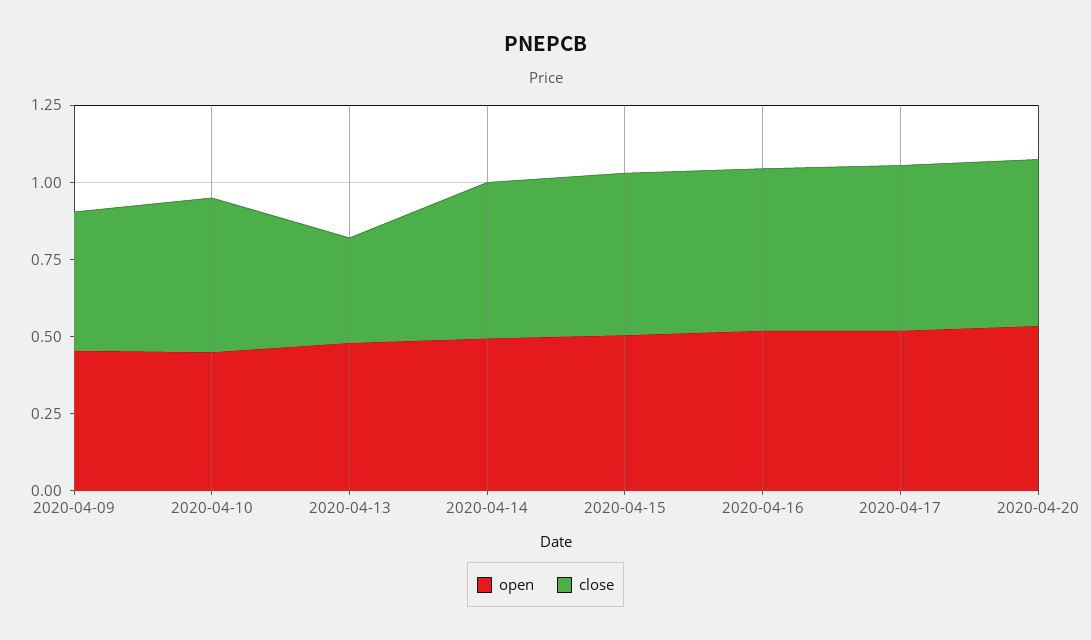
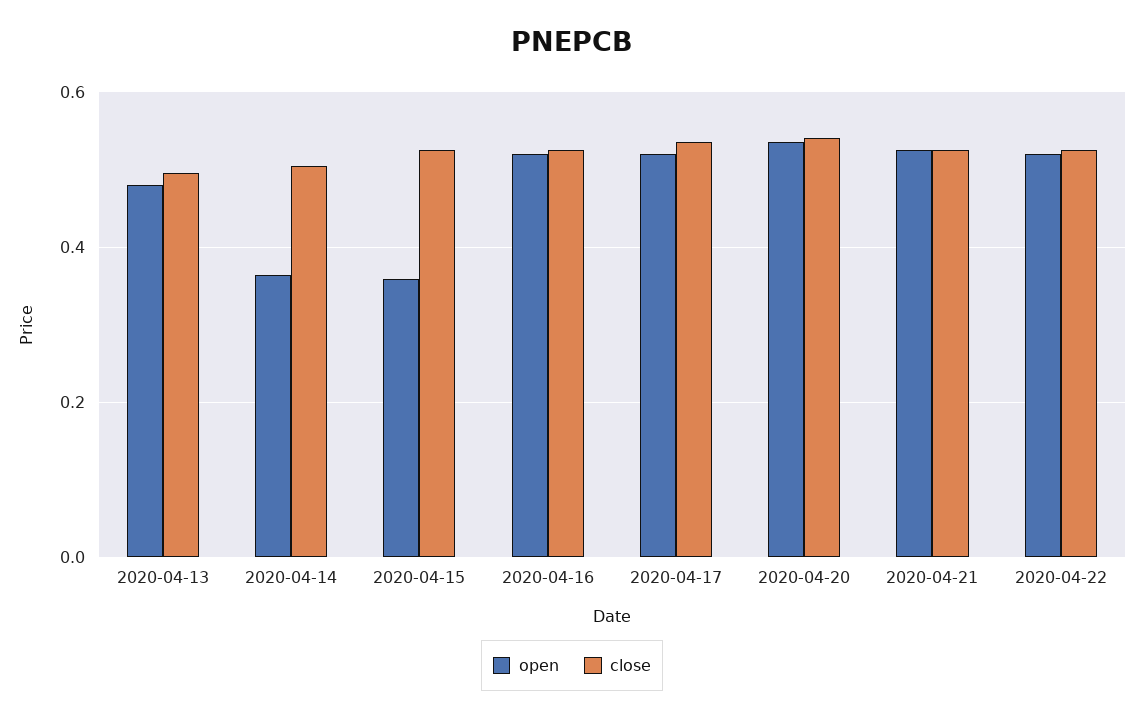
open, 2020-04-09: 0.45 -> none
close, 2020-04-09: 0.45 -> none
open, 2020-04-10: 0.45 -> none
close, 2020-04-10: 0.5 -> none
close, 2020-04-13: 0.35 -> 0.5
open, 2020-04-14: 0.5 -> 0.36
open, 2020-04-15: 0.5 -> 0.36
open, 2020-04-21: none -> 0.52
close, 2020-04-21: none -> 0.52
open, 2020-04-22: none -> 0.52
close, 2020-04-22: none -> 0.52

